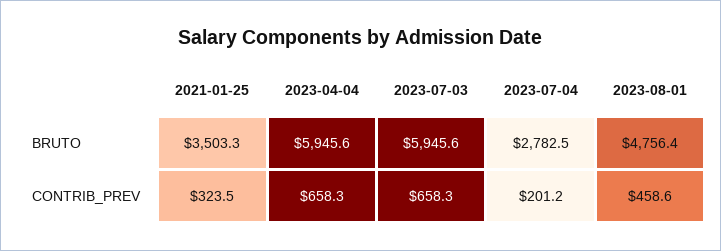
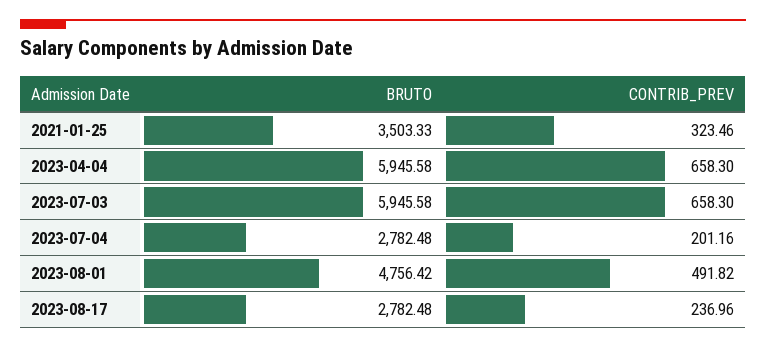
2023-08-01, CONTRIB_PREV: 458.6 -> 491.82
2023-08-17, BRUTO: none -> 2782.48
2023-08-17, CONTRIB_PREV: none -> 236.96

